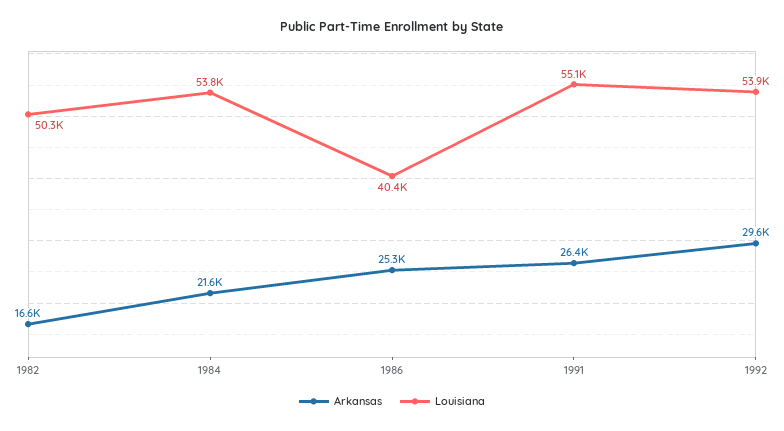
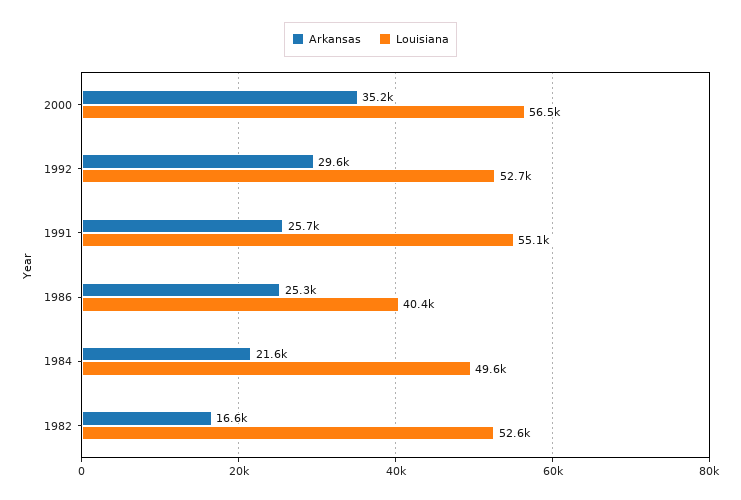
Louisiana, 1982: 50300 -> 52600
Louisiana, 1984: 53800 -> 49600
Arkansas, 1991: 26400 -> 25700
Louisiana, 1992: 53900 -> 52700
Arkansas, 2000: none -> 35200
Louisiana, 2000: none -> 56500

